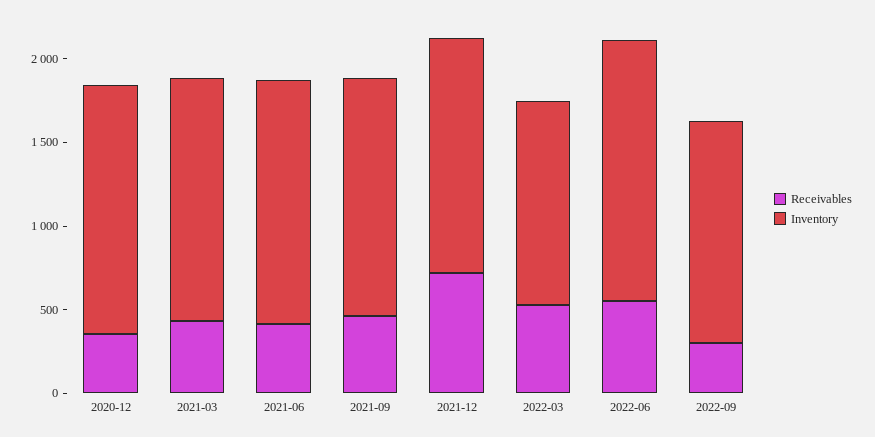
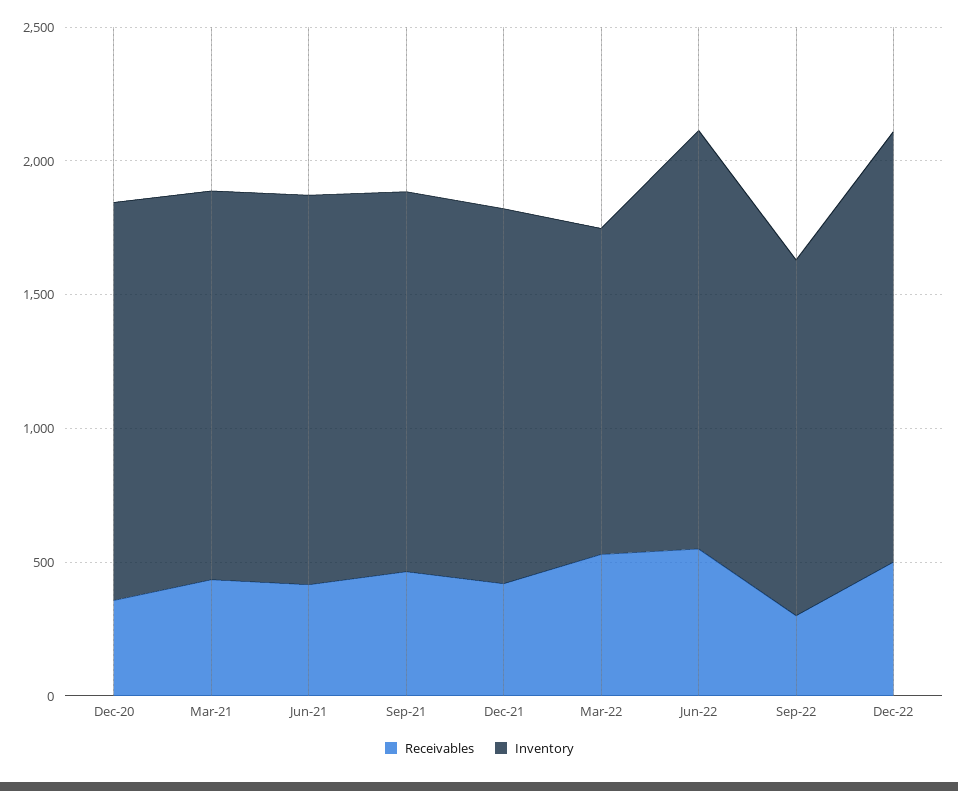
Receivables, 2021-12: 700 -> 400
Receivables, Dec-22: none -> 500
Inventory, Dec-22: none -> 1600

